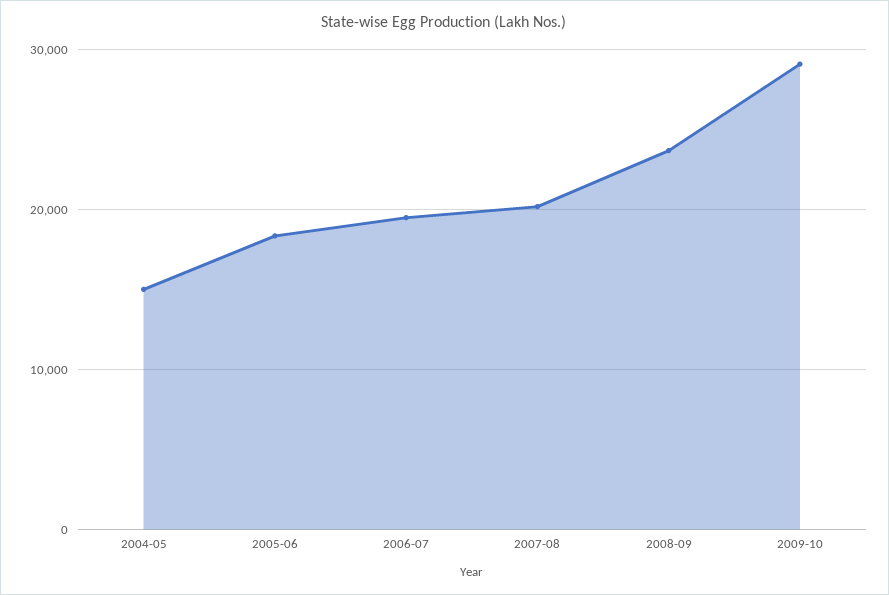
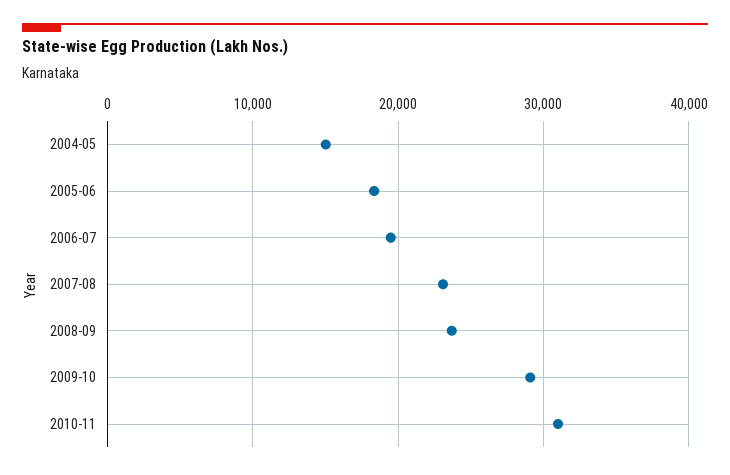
2007-08: 20000 -> 23000
2010-11: none -> 31000

